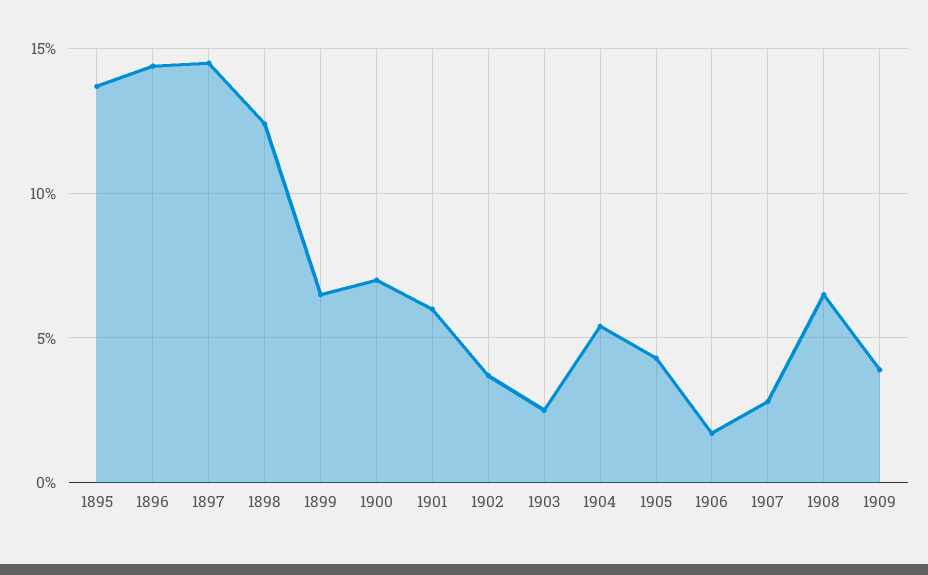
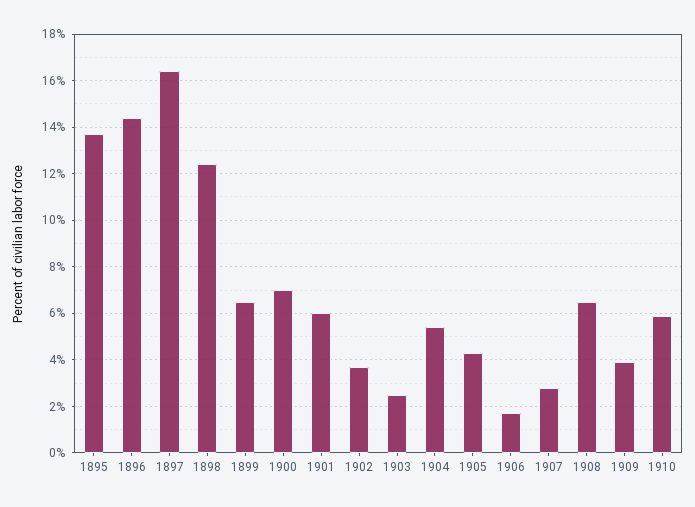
1897: 14.5 -> 16.5
1910: none -> 6

